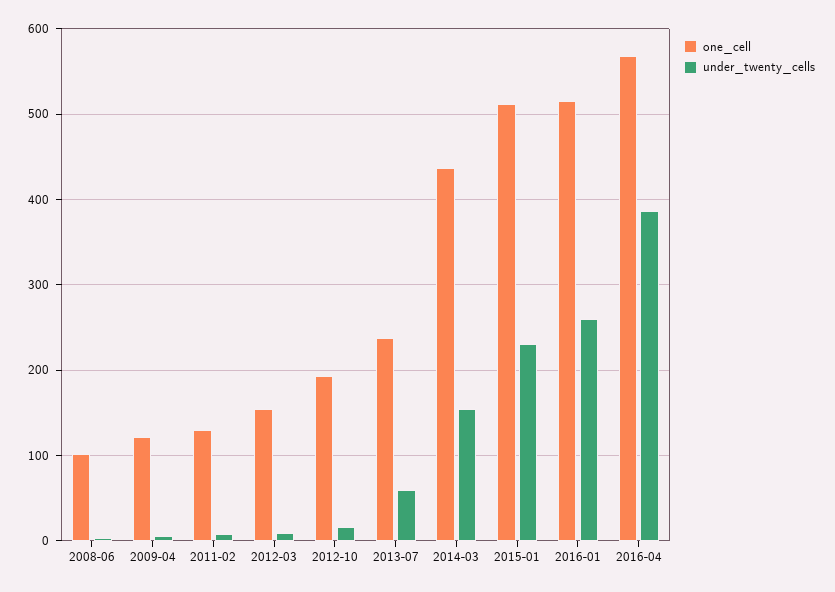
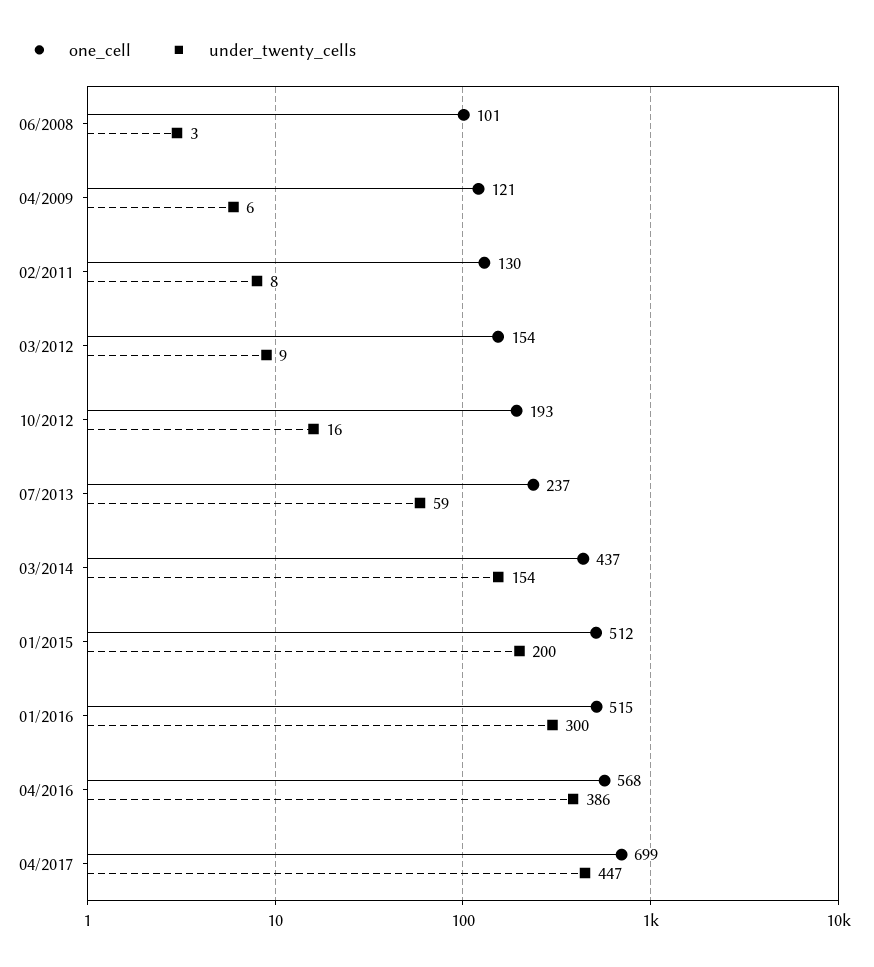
under_twenty_cells, 2015-01: 230 -> 200
under_twenty_cells, 2016-01: 260 -> 300
one_cell, 04/2017: none -> 699
under_twenty_cells, 04/2017: none -> 447

